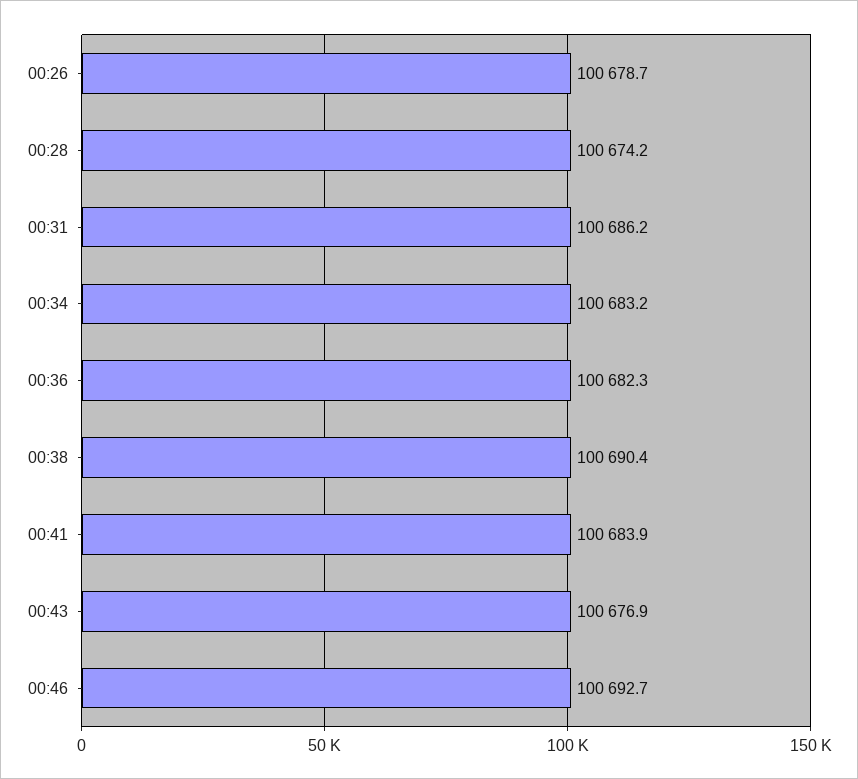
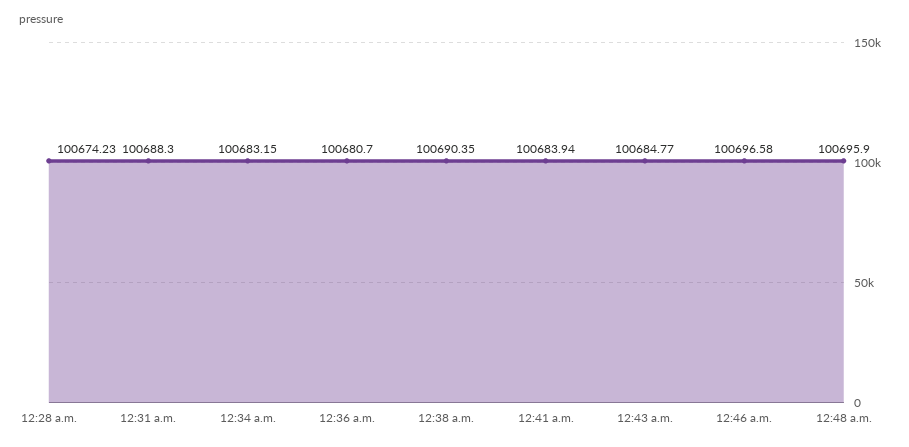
00:26: 100678.7 -> none
00:31: 100686.2 -> 100688.3
00:36: 100682.3 -> 100680.7
00:43: 100676.9 -> 100684.77
00:46: 100692.7 -> 100696.58
12:48 a.m.: none -> 100695.9

